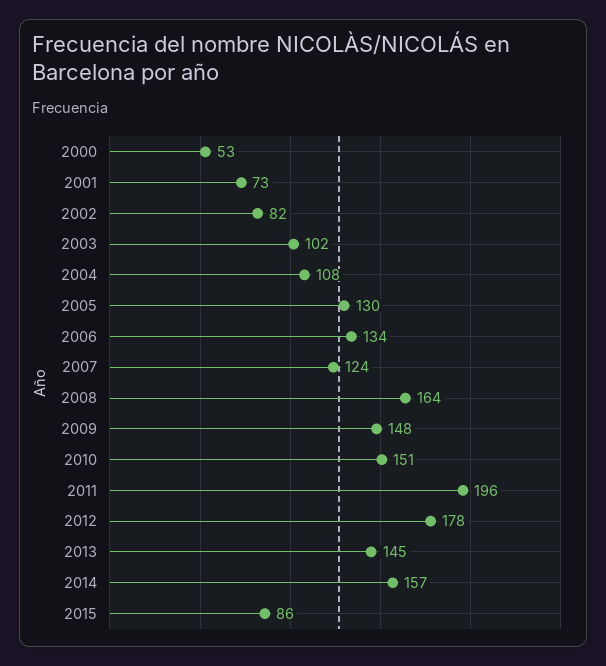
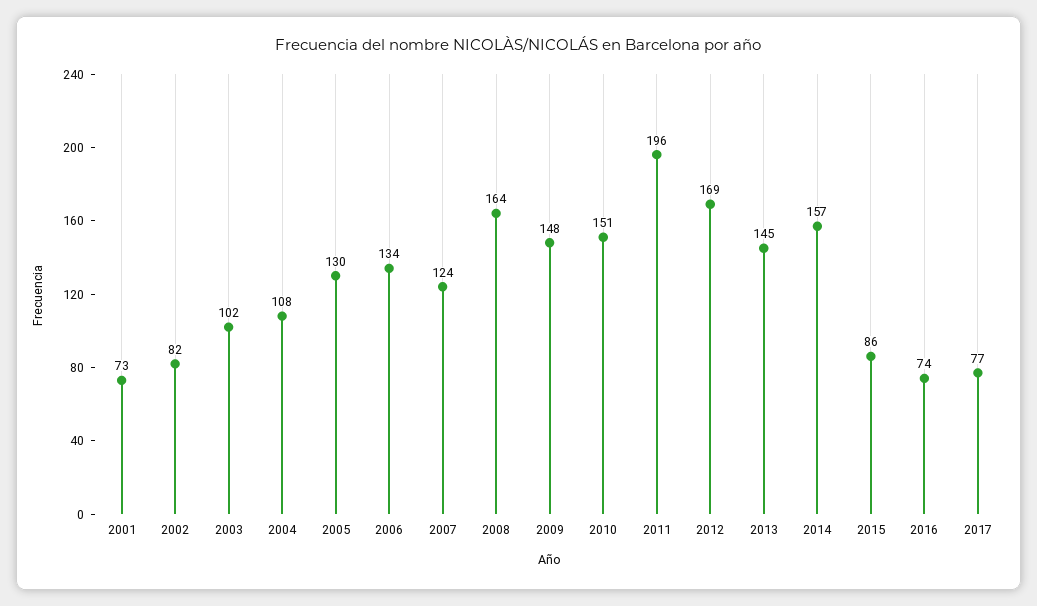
2000: 53 -> none
2012: 178 -> 169
2016: none -> 74
2017: none -> 77

